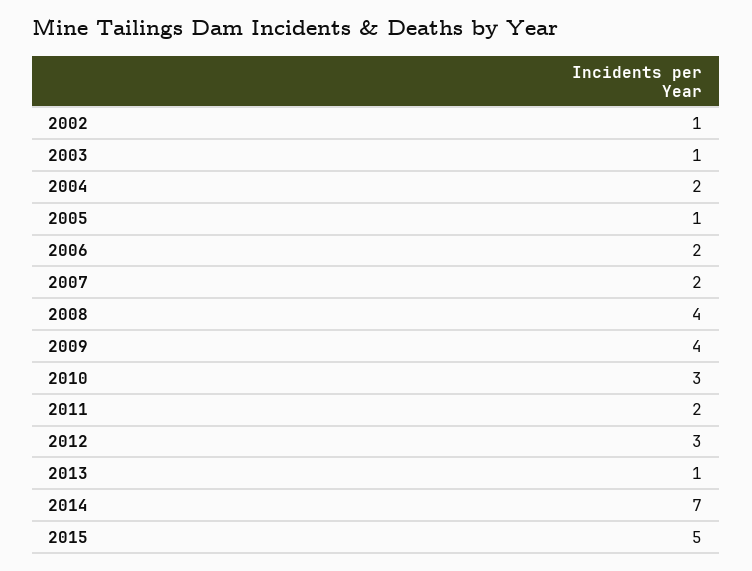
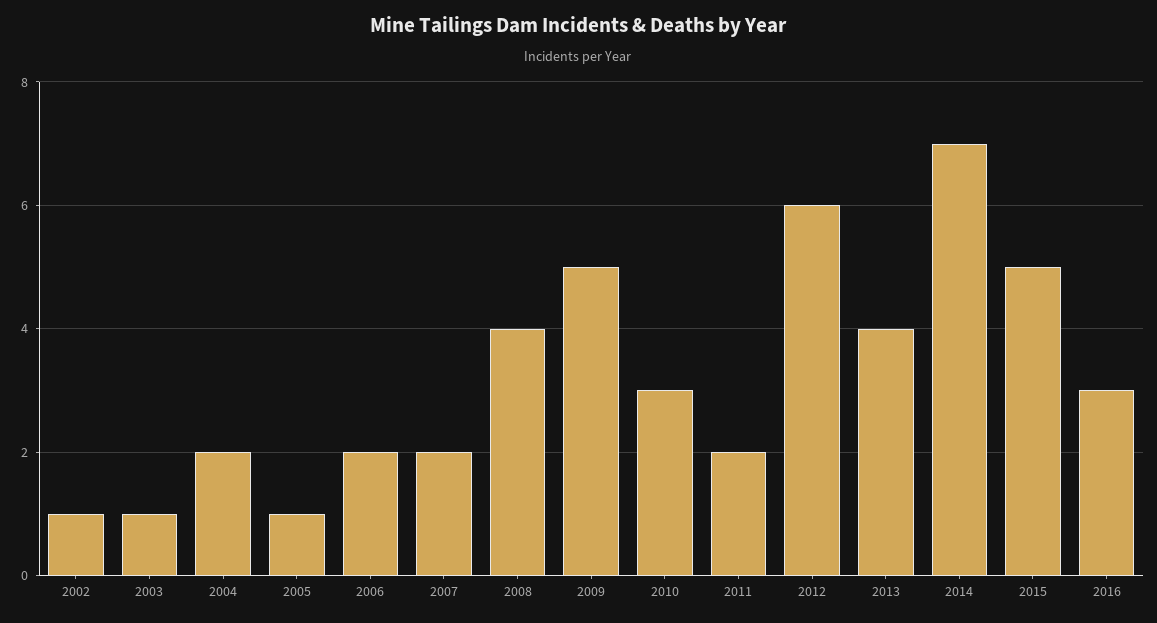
2009: 4 -> 5
2012: 3 -> 6
2013: 1 -> 4
2016: none -> 3

